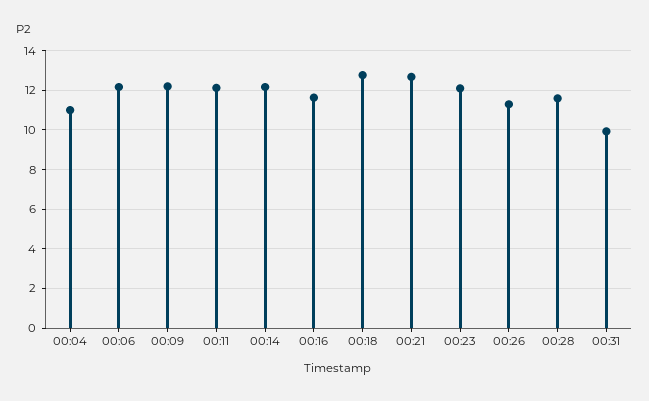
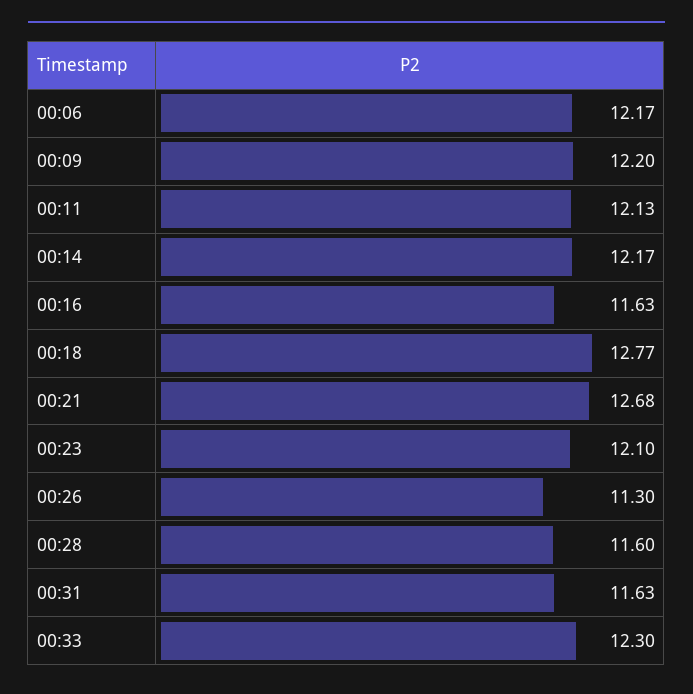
00:04: 11 -> none
00:31: 10 -> 11.63
00:33: none -> 12.3

